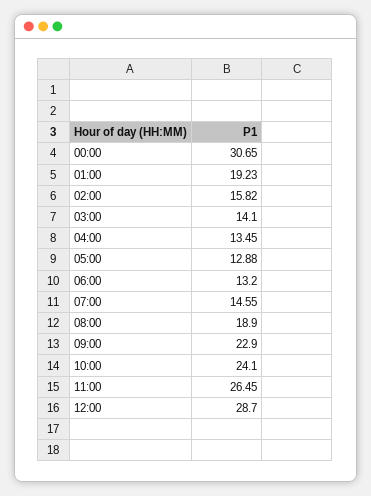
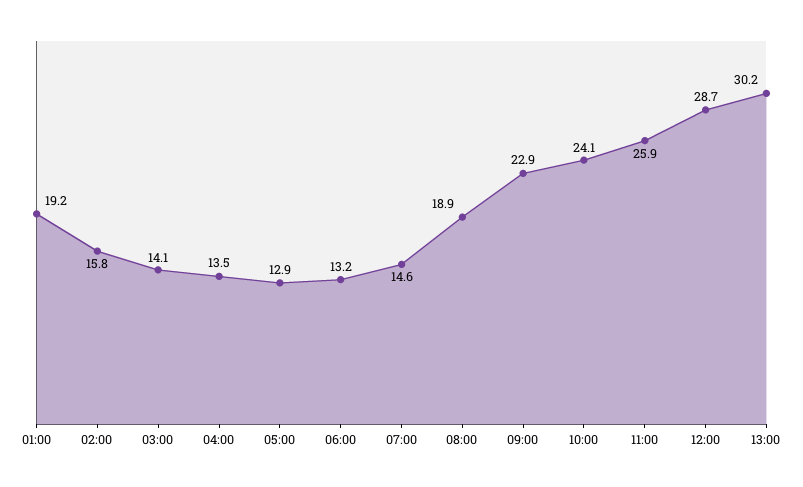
00:00: 30.65 -> none
11:00: 26.45 -> 25.9
13:00: none -> 30.2

